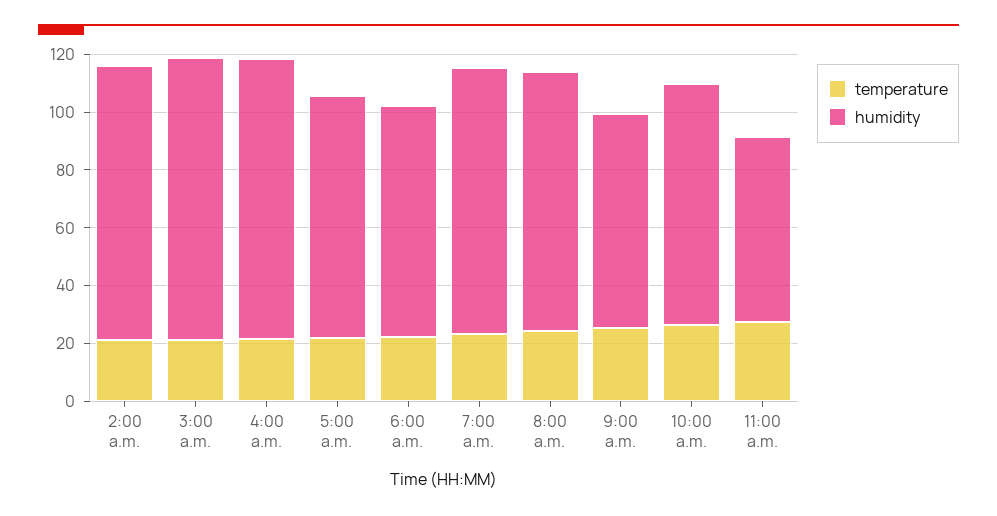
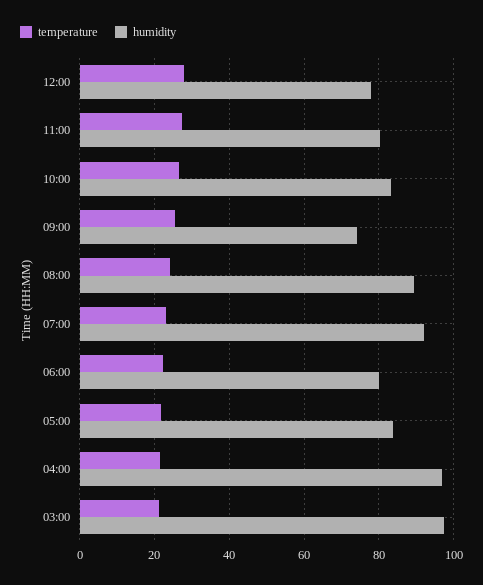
temperature, 2:00 a.m.: 20 -> none
humidity, 2:00 a.m.: 95 -> none
humidity, 11:00 a.m.: 65 -> 80
temperature, 12:00: none -> 28
humidity, 12:00: none -> 78

